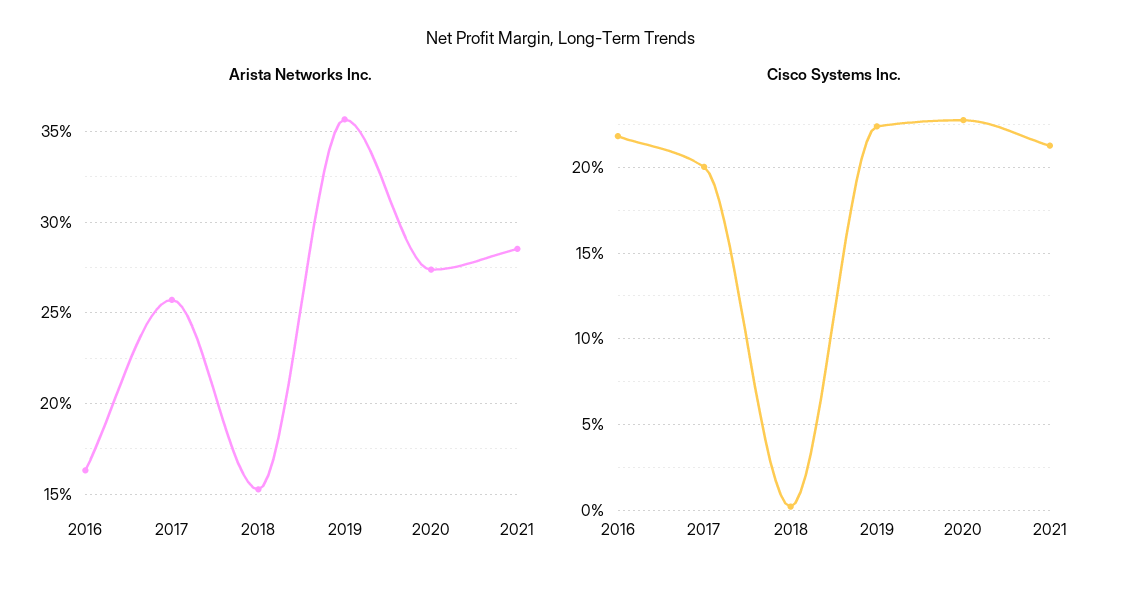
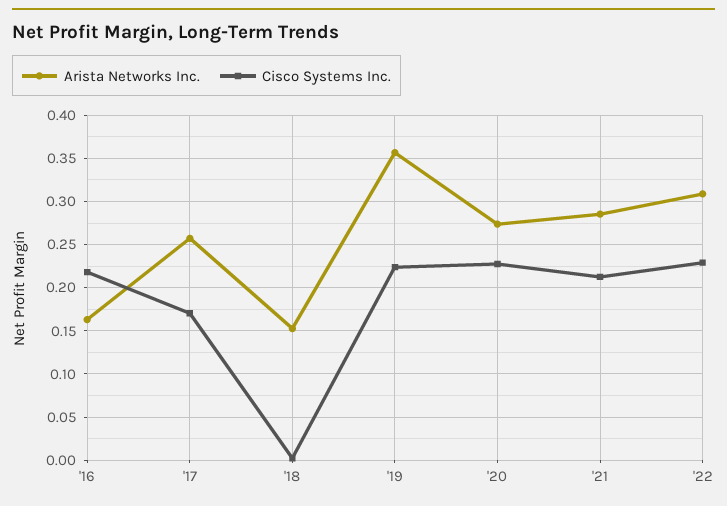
Cisco Systems Inc., 2017: 0.2 -> 0.17
Arista Networks Inc., '22: none -> 0.31
Cisco Systems Inc., '22: none -> 0.23

